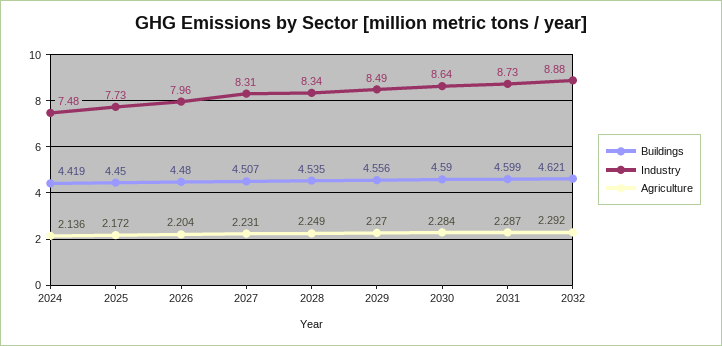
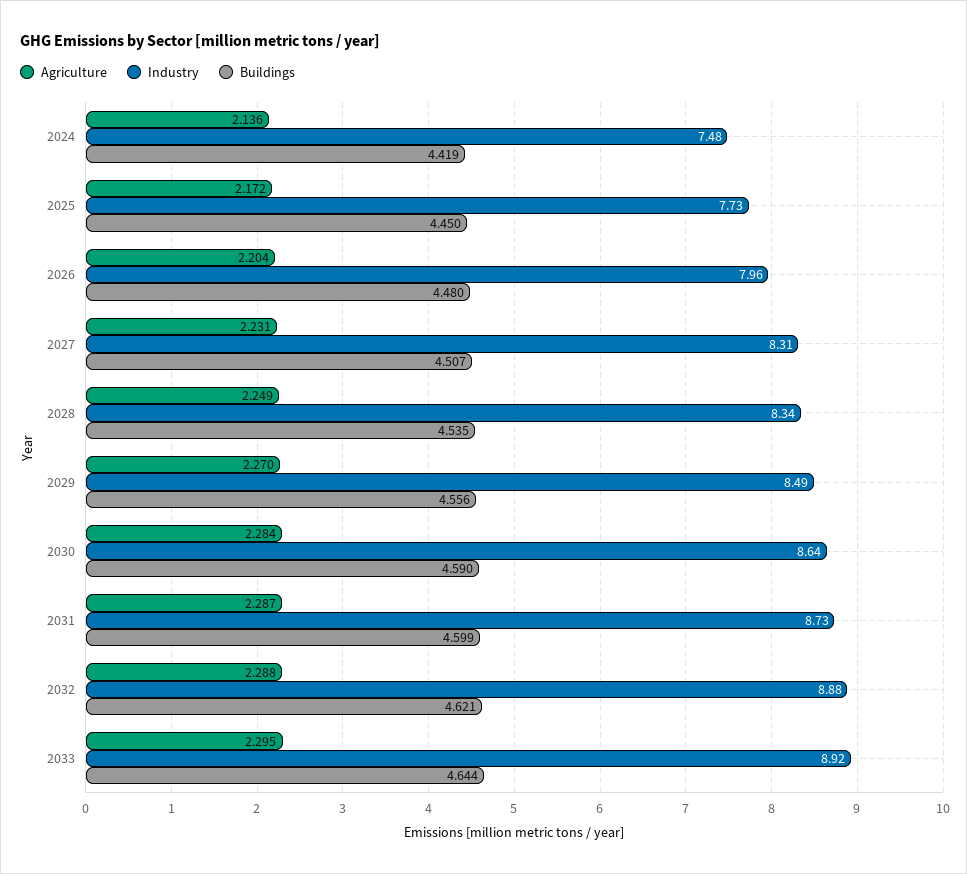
Agriculture, 2032: 2.292 -> 2.288
Agriculture, 2033: none -> 2.295
Industry, 2033: none -> 8.92
Buildings, 2033: none -> 4.644

